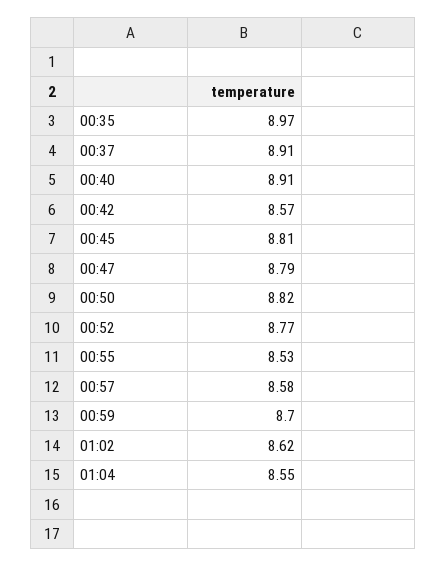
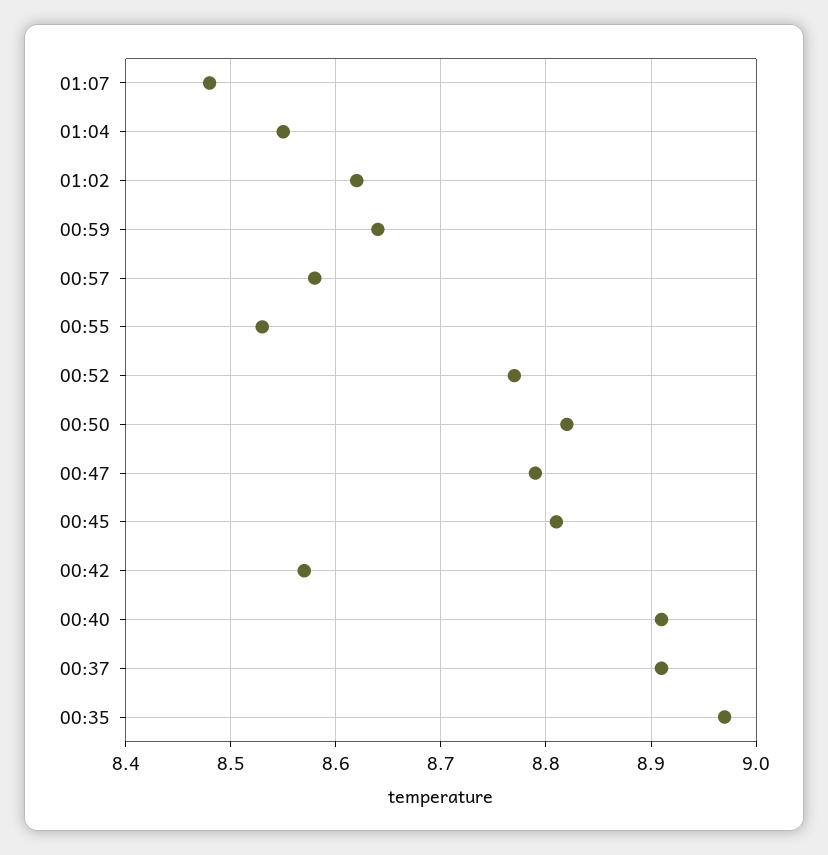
00:59: 8.7 -> 8.64
01:07: none -> 8.48

